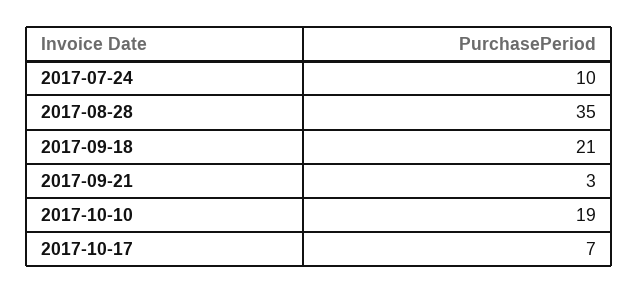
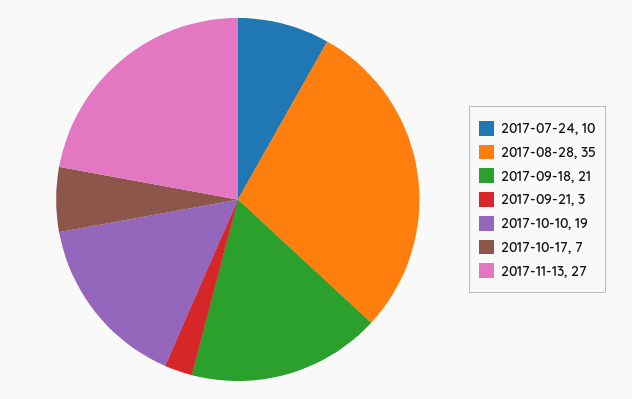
2017-11-13: none -> 27

